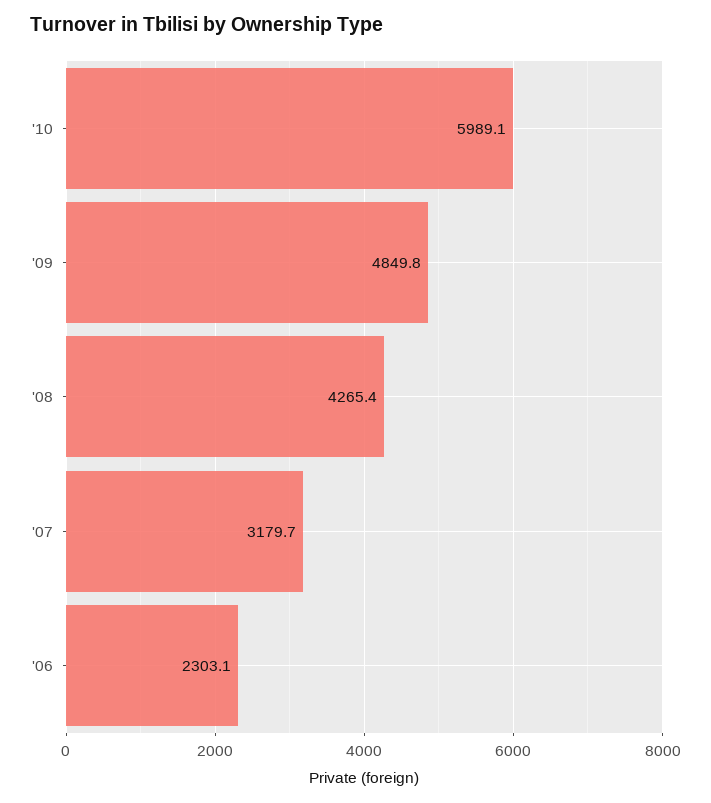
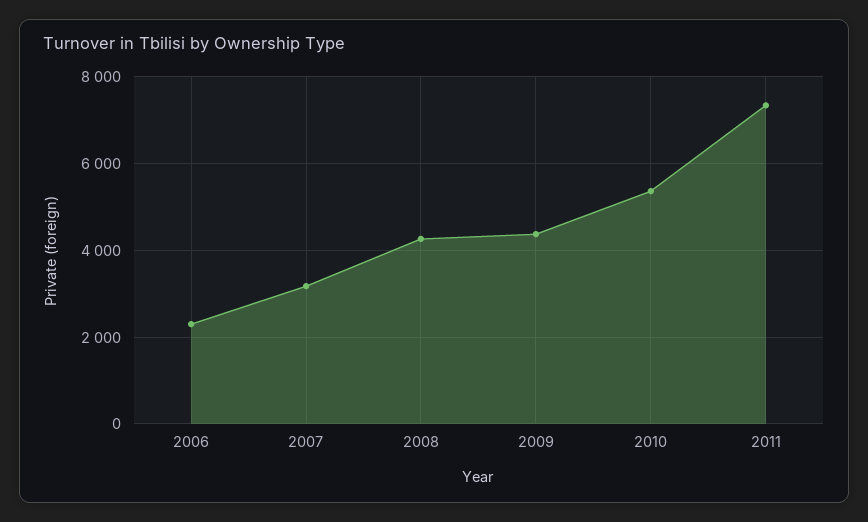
'10: 5989.1 -> 5400
'09: 4849.8 -> 4400
2011: none -> 7400

